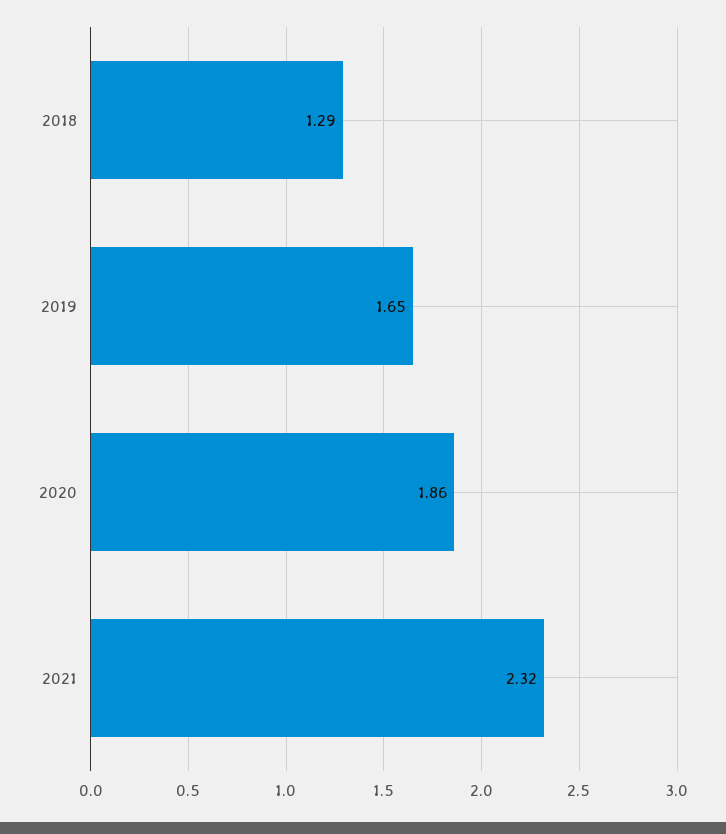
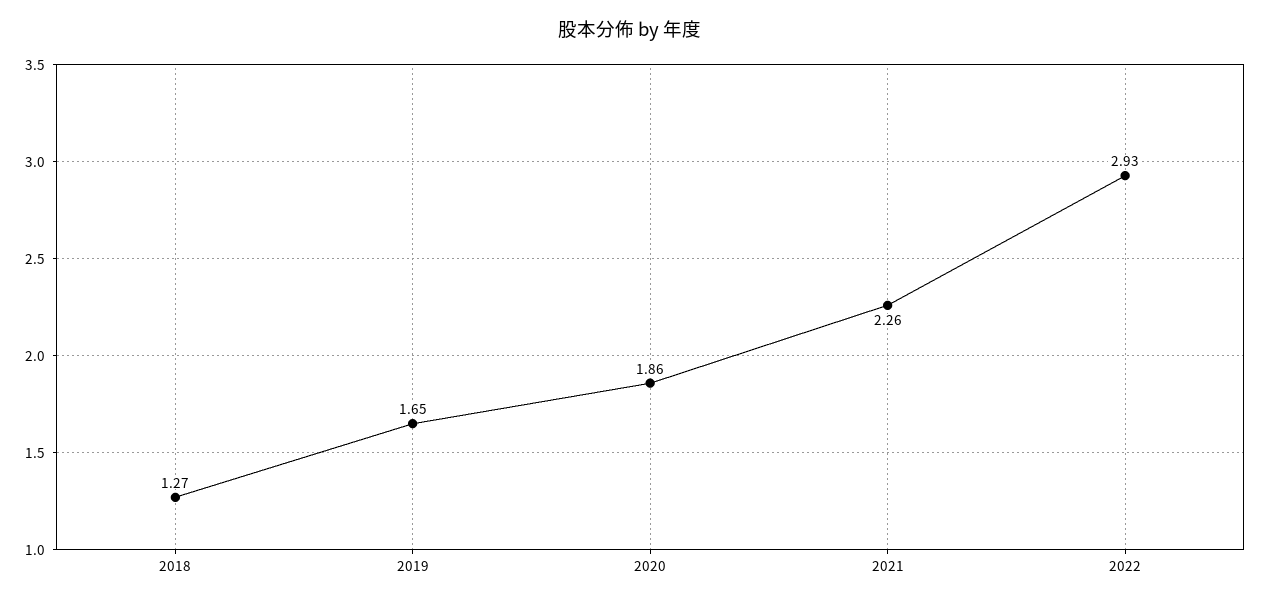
2018: 1.29 -> 1.27
2021: 2.32 -> 2.26
2022: none -> 2.93

